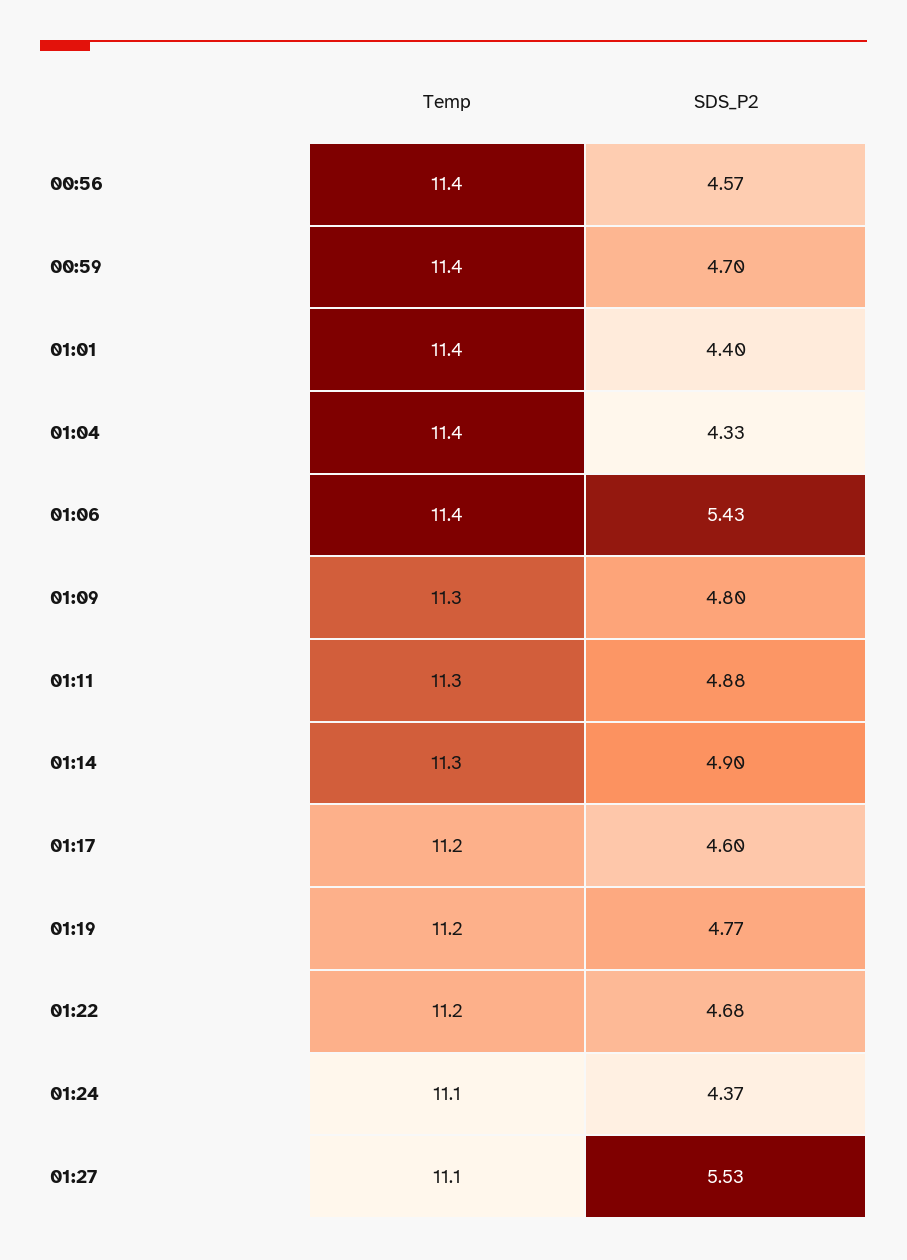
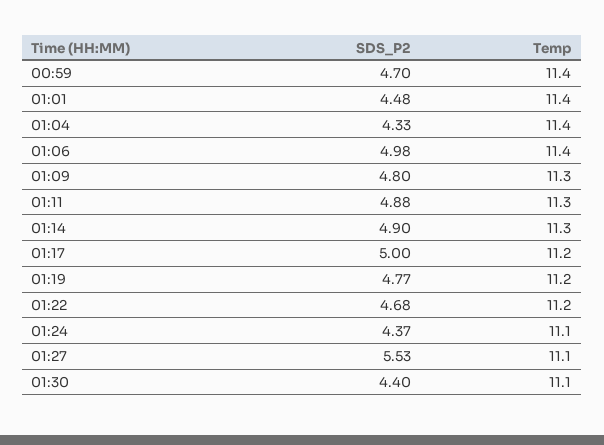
Temp, 00:56: 11.4 -> none
SDS_P2, 00:56: 4.57 -> none
SDS_P2, 01:01: 4.4 -> 4.48
SDS_P2, 01:06: 5.43 -> 4.98
SDS_P2, 01:17: 4.6 -> 5
SDS_P2, 01:30: none -> 4.4
Temp, 01:30: none -> 11.1

